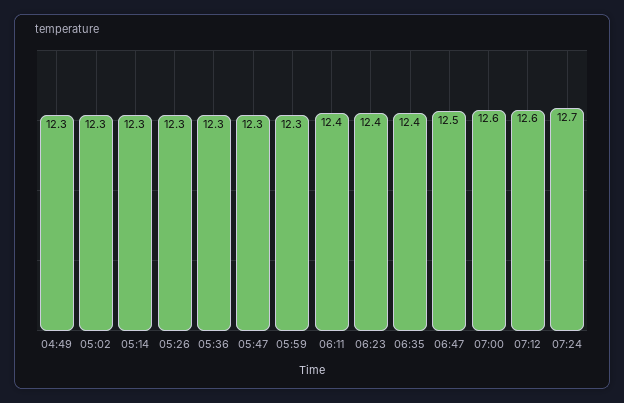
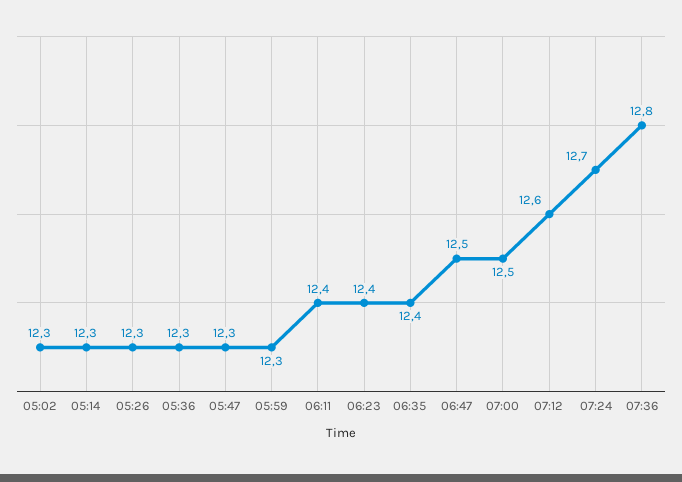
04:49: 12.3 -> none
07:00: 12.6 -> 12.5
07:36: none -> 12.8

